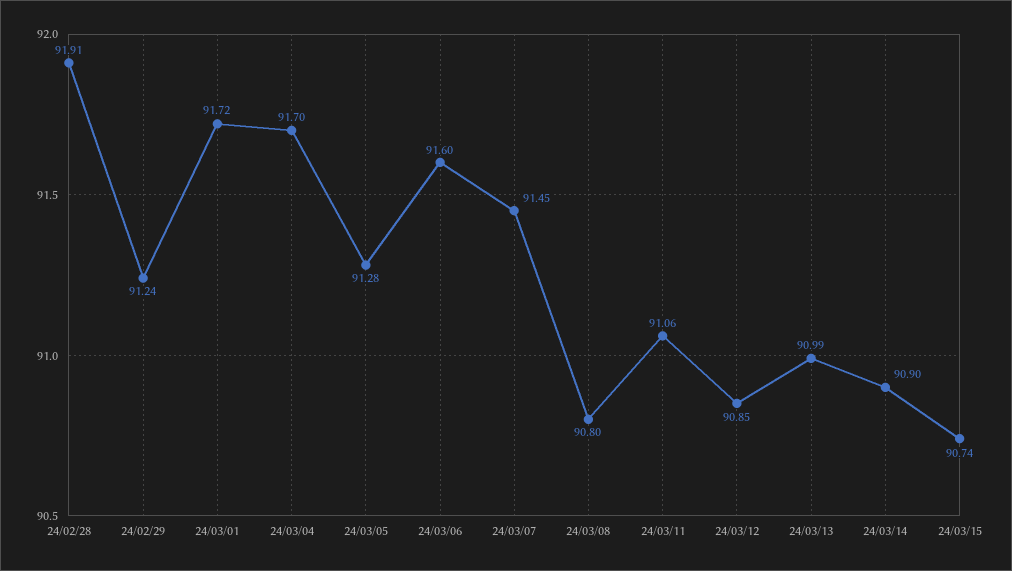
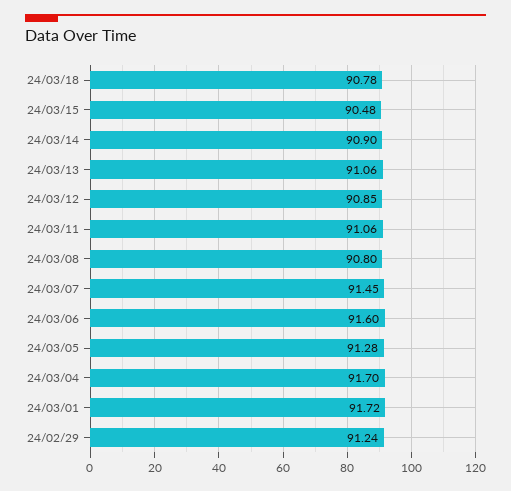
24/02/28: 91.91 -> none
24/03/13: 90.99 -> 91.06
24/03/15: 90.74 -> 90.48
24/03/18: none -> 90.78

